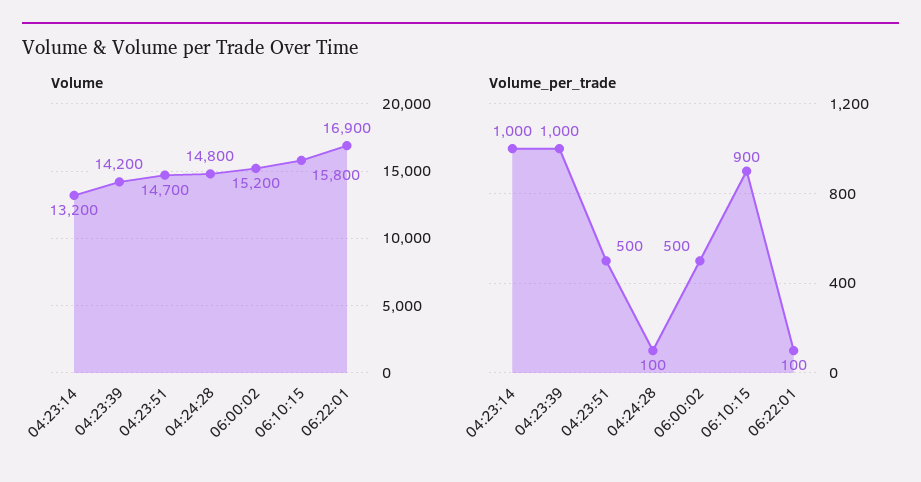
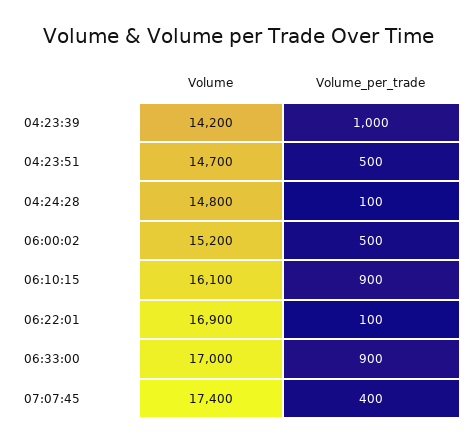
Volume, 04:23:14: 13200 -> none
Volume, 06:10:15: 15800 -> 16100
Volume_per_trade, 04:23:14: 1000 -> none
Volume, 06:33:00: none -> 17000
Volume_per_trade, 06:33:00: none -> 900
Volume, 07:07:45: none -> 17400
Volume_per_trade, 07:07:45: none -> 400

